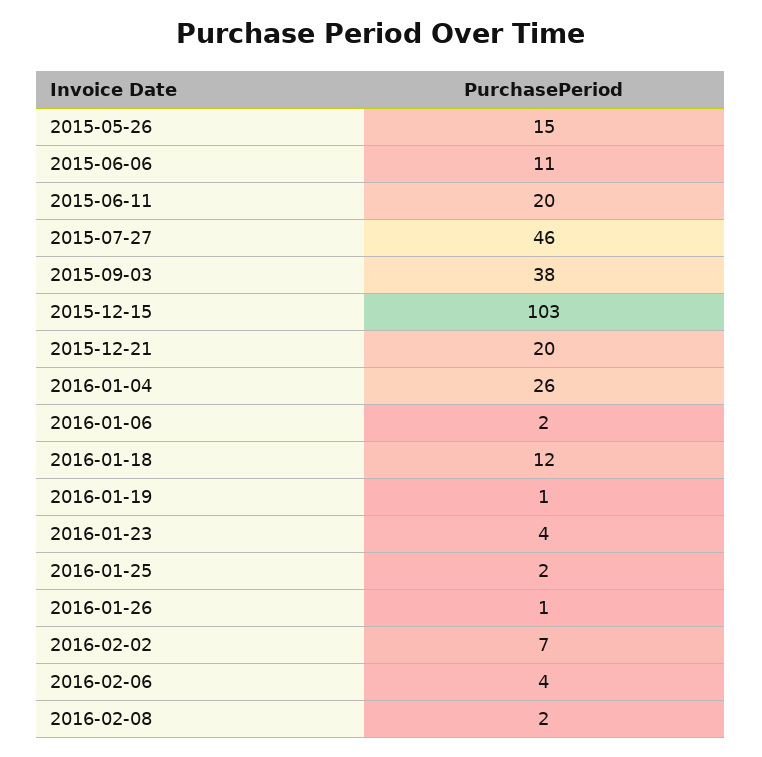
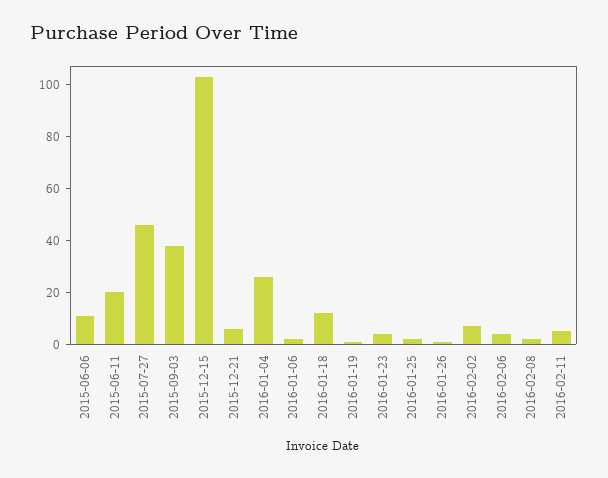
2015-05-26: 15 -> none
2015-12-21: 20 -> 5
2016-02-11: none -> 5

